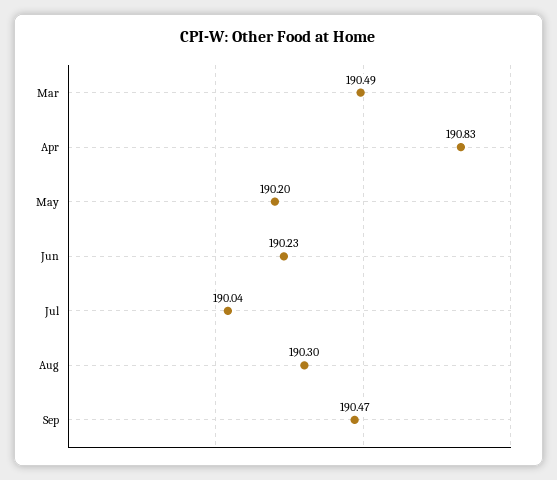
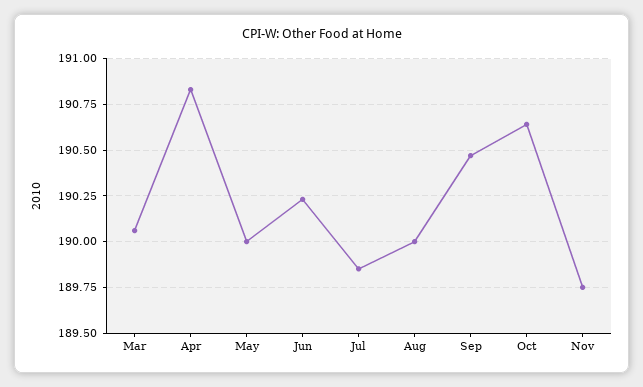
Mar: 190.49 -> 190.05
May: 190.2 -> 190
Jul: 190.04 -> 189.85
Aug: 190.3 -> 190
Oct: none -> 190.65
Nov: none -> 189.75

